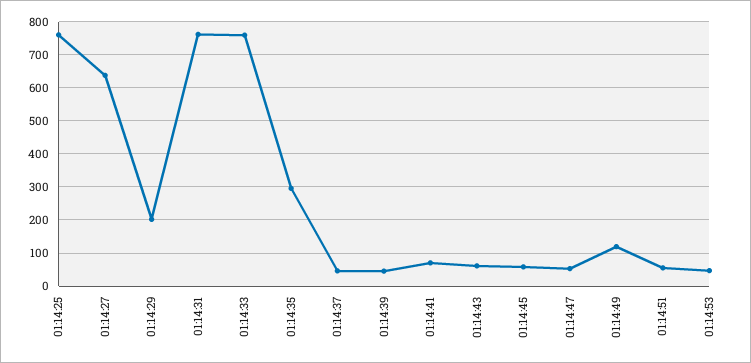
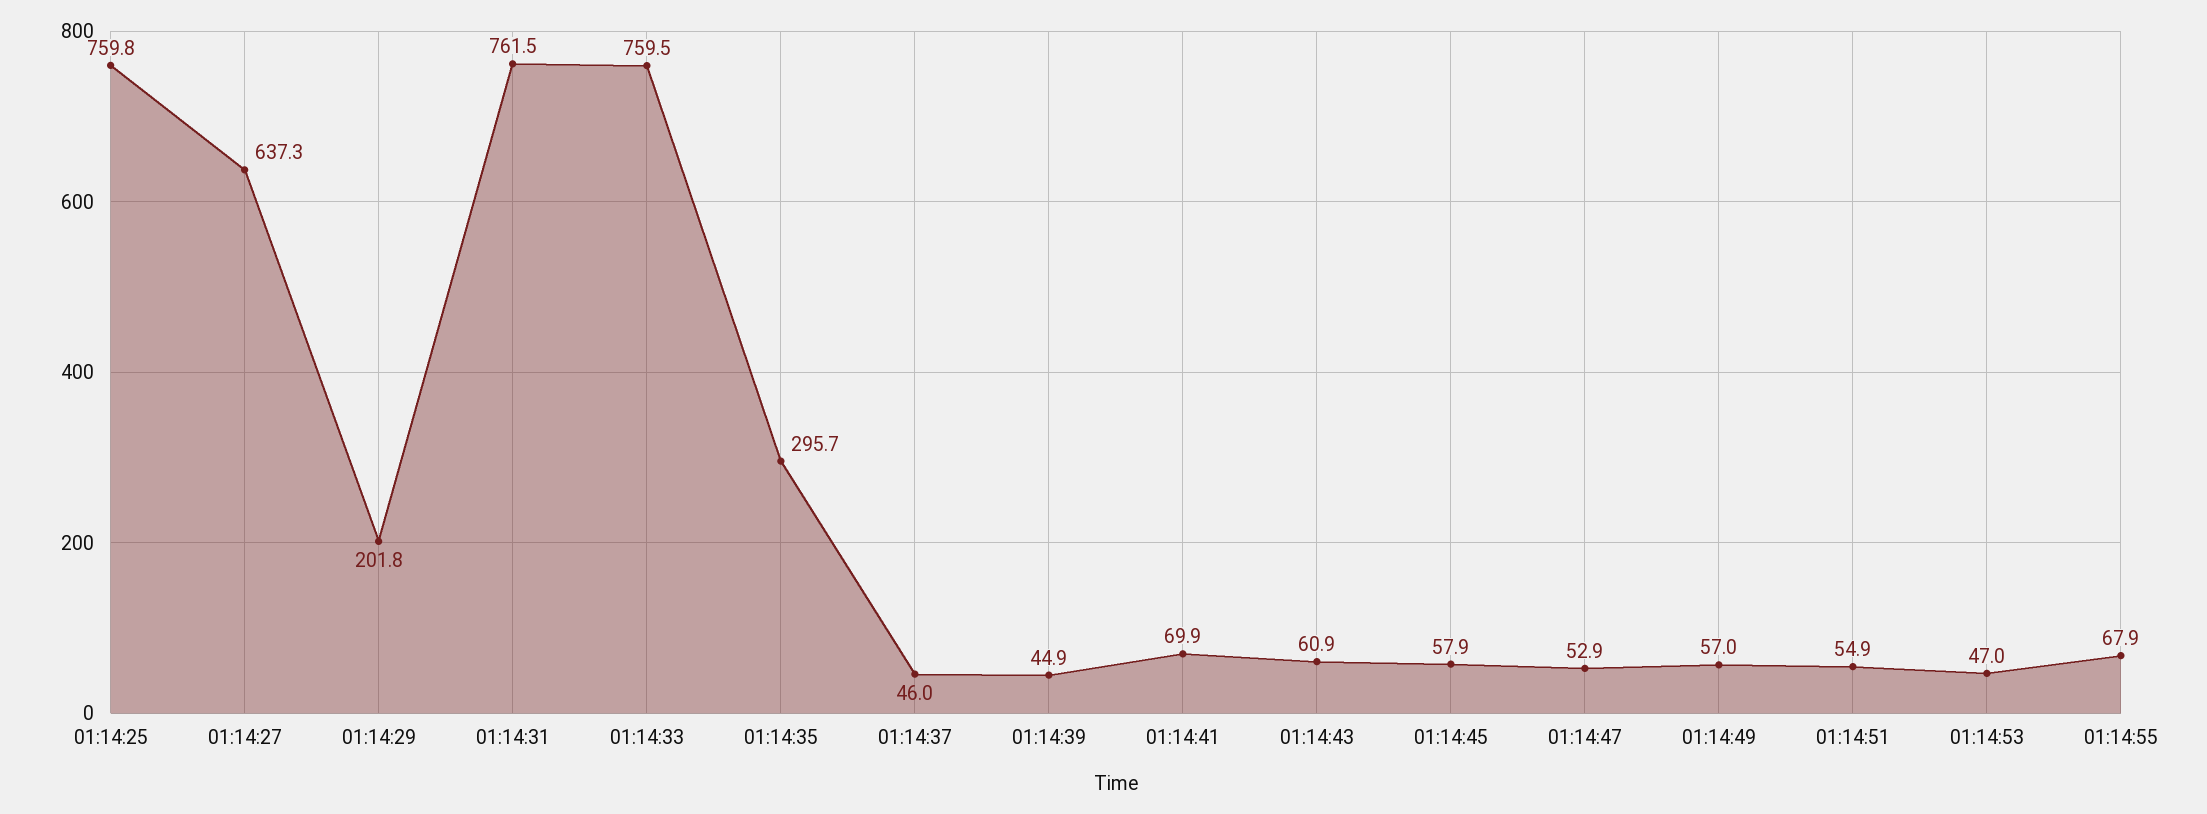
01:14:49: 120 -> 57
01:14:55: none -> 67.9

